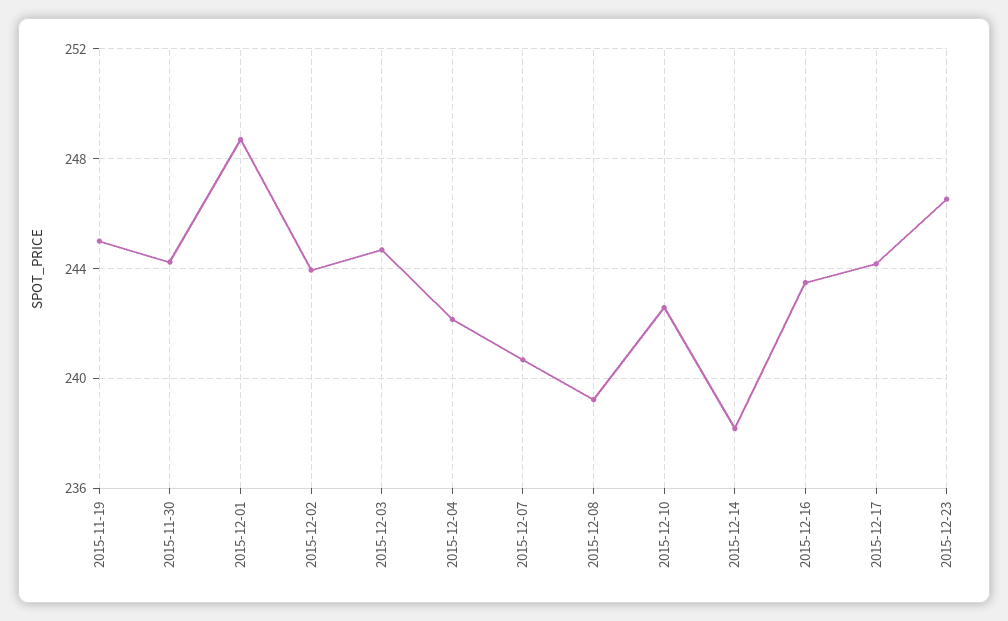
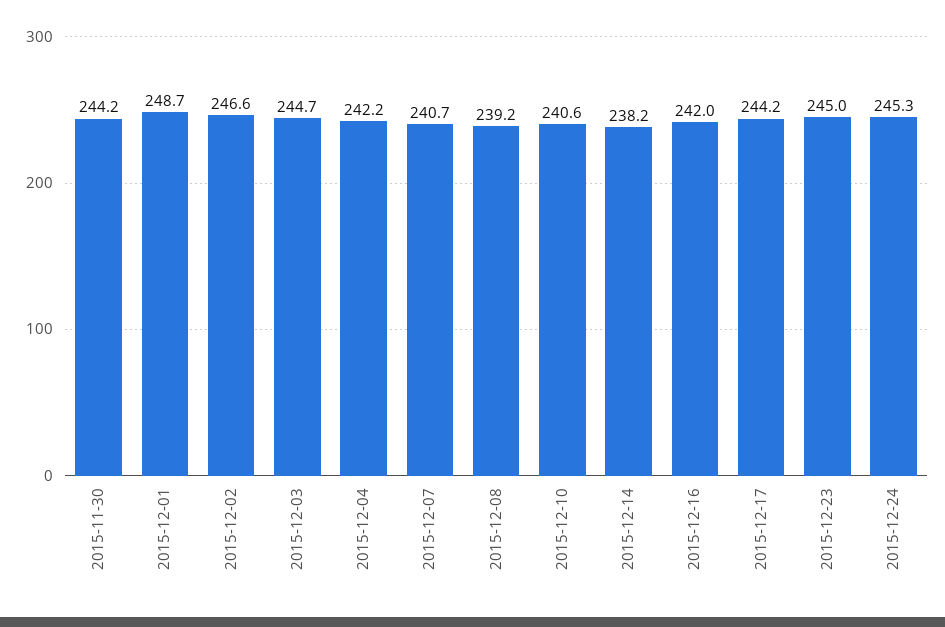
2015-11-19: 245 -> none
2015-12-02: 244 -> 246.6
2015-12-10: 242.5 -> 240.6
2015-12-16: 243.5 -> 242
2015-12-23: 246.5 -> 245
2015-12-24: none -> 245.3

